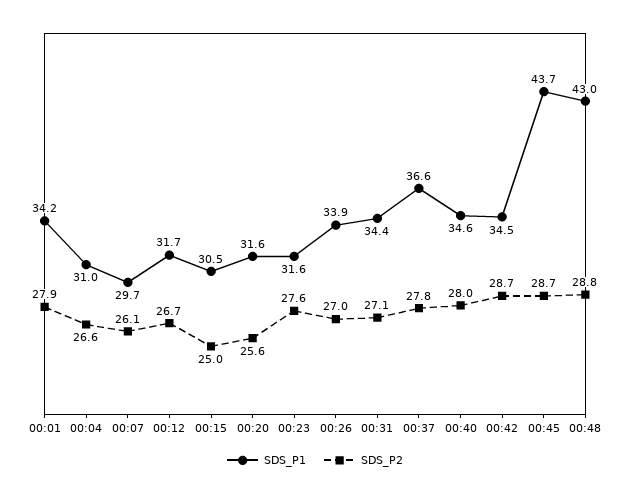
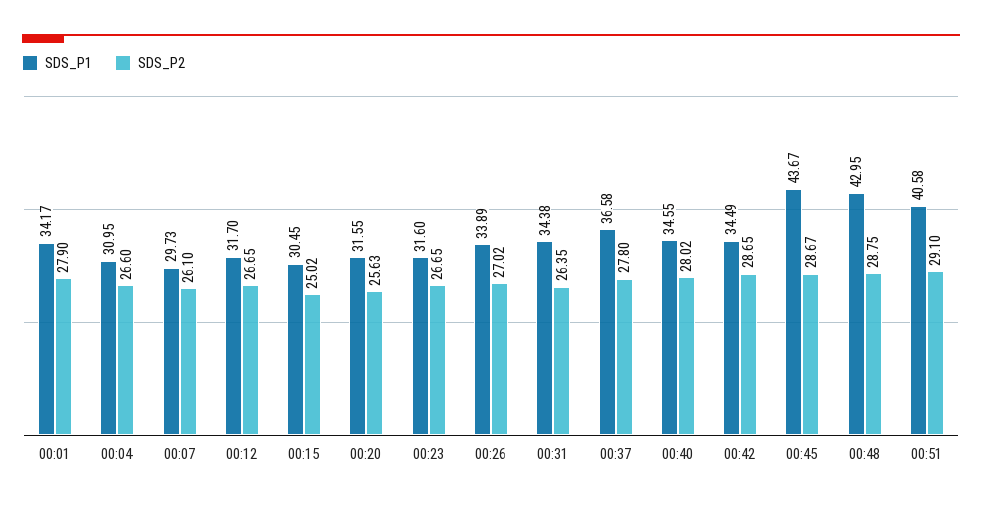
SDS_P2, 00:23: 27.6 -> 26.65
SDS_P2, 00:31: 27.1 -> 26.35
SDS_P1, 00:51: none -> 40.58
SDS_P2, 00:51: none -> 29.1

